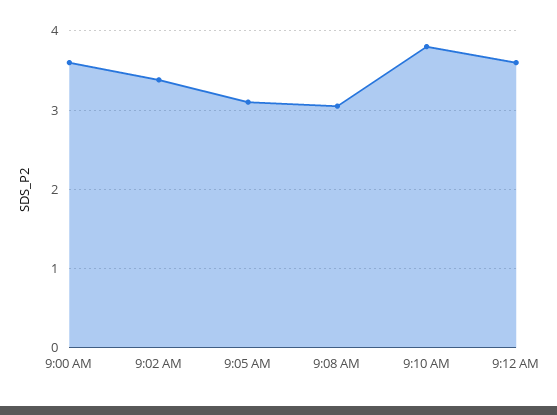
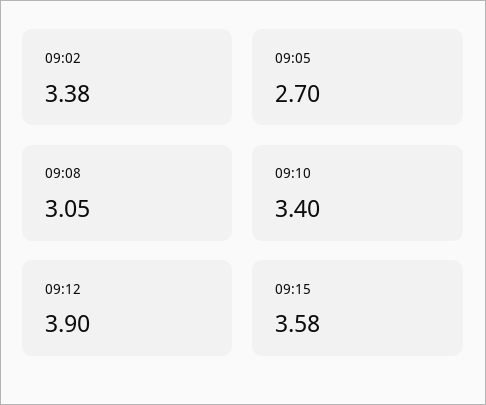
9:00 AM: 3.6 -> none
9:05 AM: 3.1 -> 2.7
9:10 AM: 3.8 -> 3.4
9:12 AM: 3.6 -> 3.9
09:15: none -> 3.58

